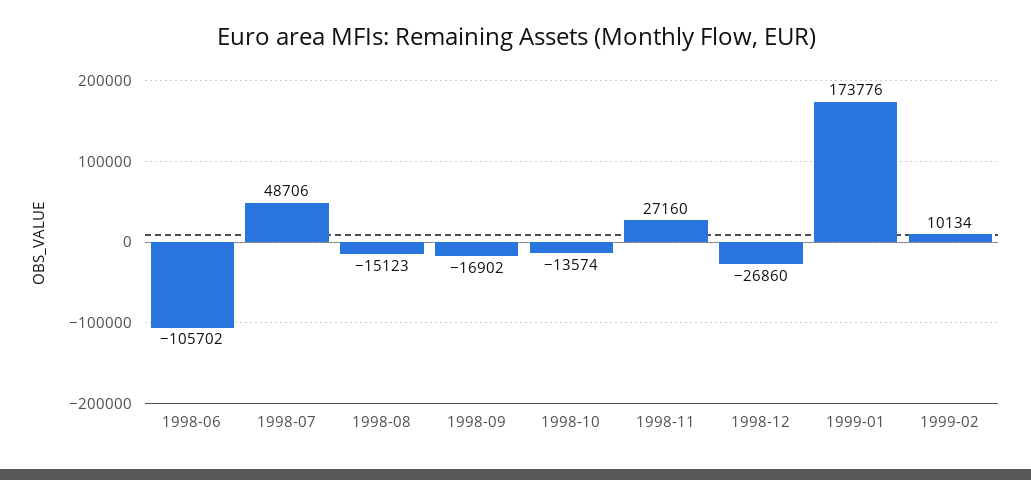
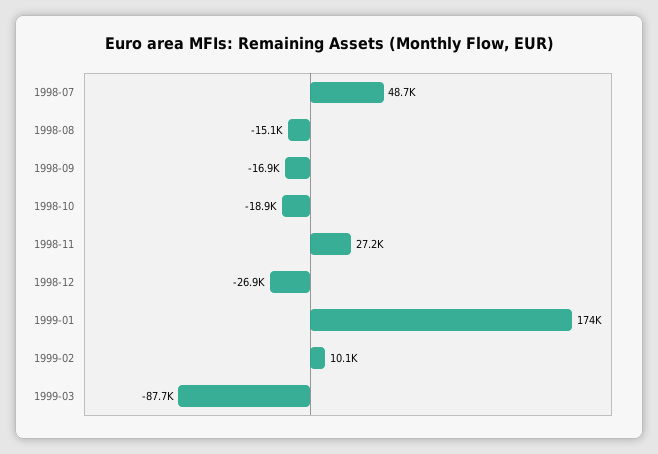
1998-06: -105702 -> none
1998-10: -13574 -> -18900
1999-03: none -> -87700

